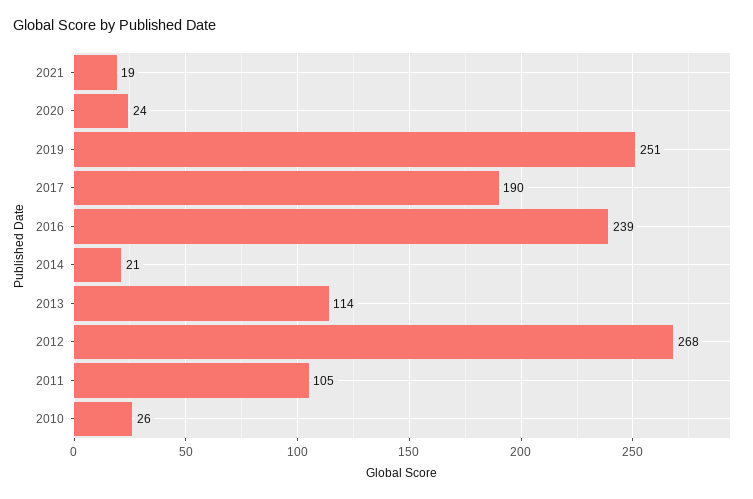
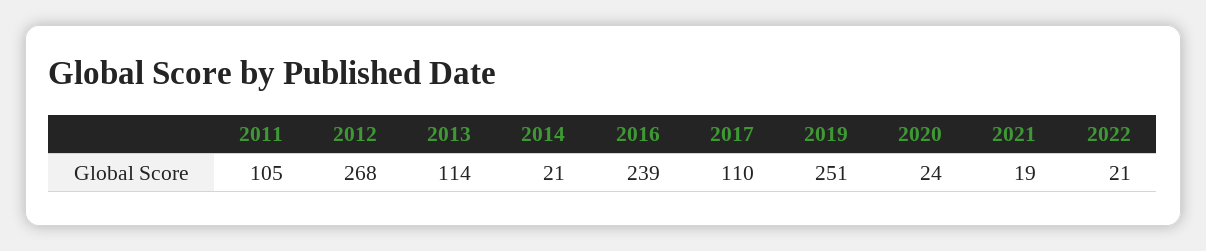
2017: 190 -> 110
2010: 26 -> none
2022: none -> 21

